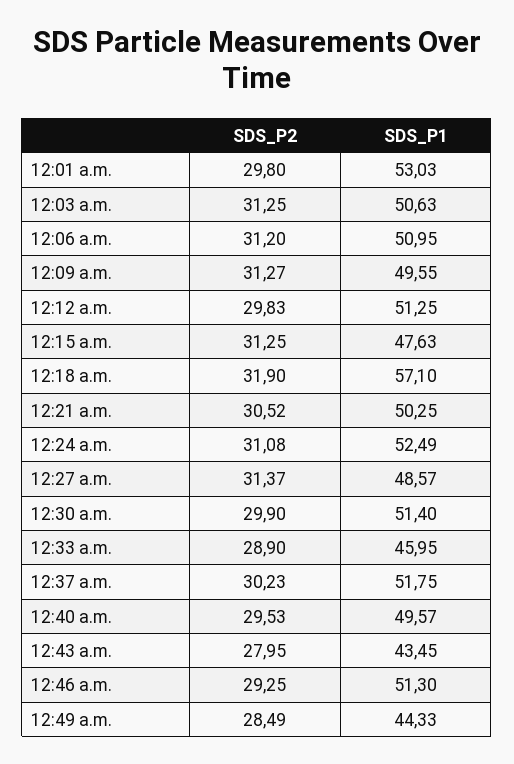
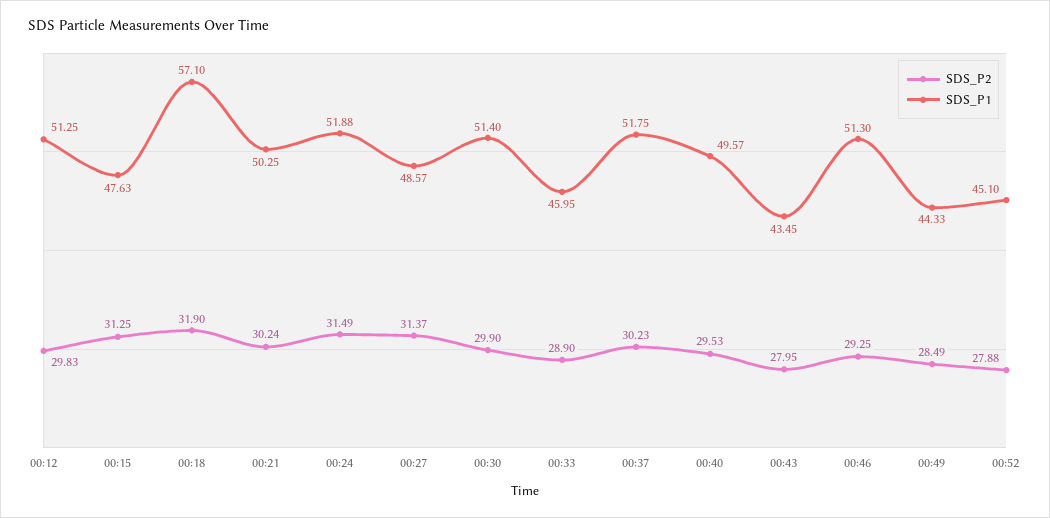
SDS_P2, 12:01 a.m.: 29.8 -> none
SDS_P1, 12:01 a.m.: 53.03 -> none
SDS_P2, 12:03 a.m.: 31.25 -> none
SDS_P1, 12:03 a.m.: 50.63 -> none
SDS_P2, 12:06 a.m.: 31.2 -> none
SDS_P1, 12:06 a.m.: 50.95 -> none
SDS_P2, 12:09 a.m.: 31.27 -> none
SDS_P1, 12:09 a.m.: 49.55 -> none
SDS_P2, 12:21 a.m.: 30.52 -> 30.24
SDS_P2, 12:24 a.m.: 31.08 -> 31.49
SDS_P1, 12:24 a.m.: 52.49 -> 51.88
SDS_P2, 00:52: none -> 27.88
SDS_P1, 00:52: none -> 45.1

